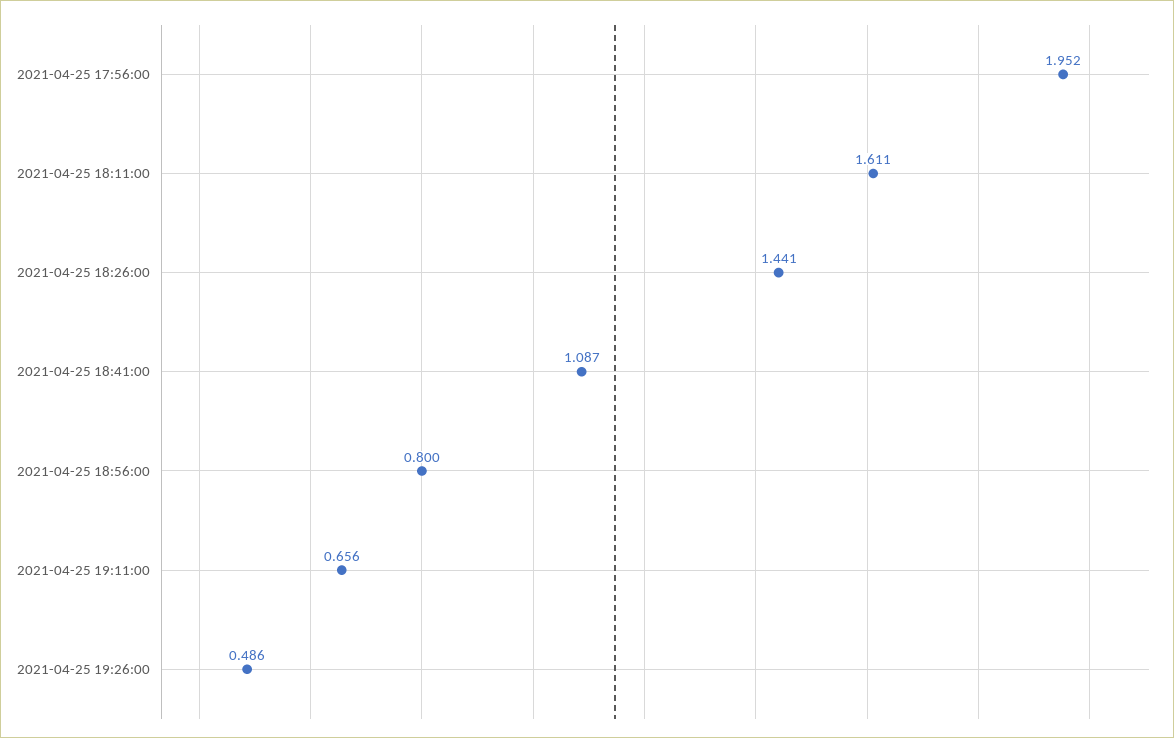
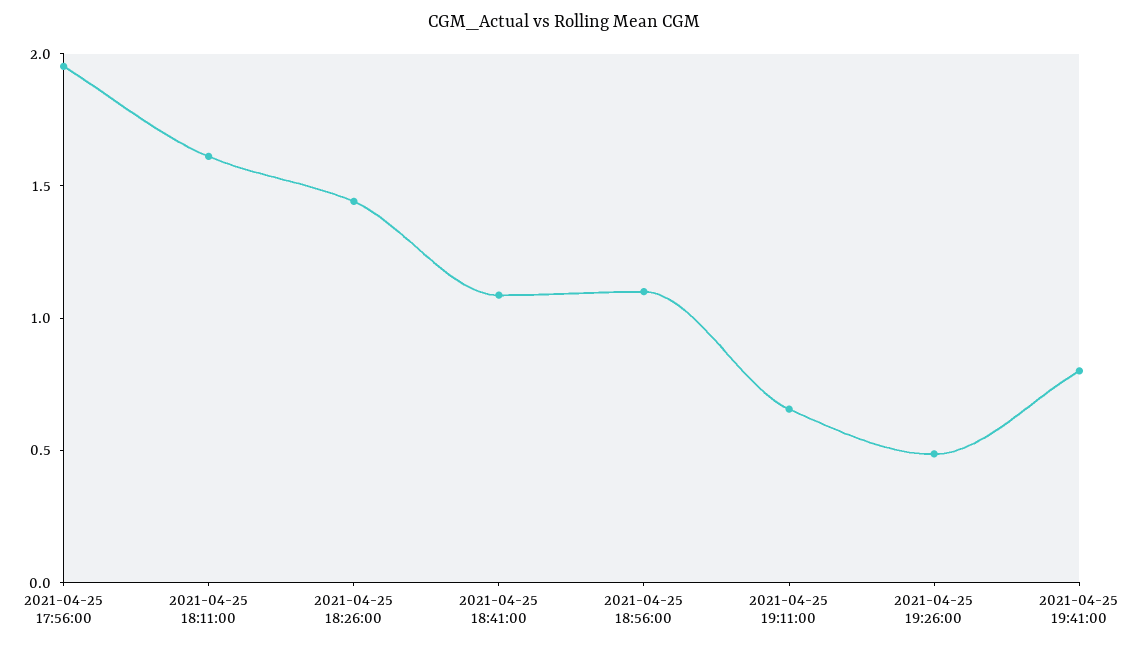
2021-04-25 18:56:00: 0.8 -> 1.1
2021-04-25 19:41:00: none -> 0.8

